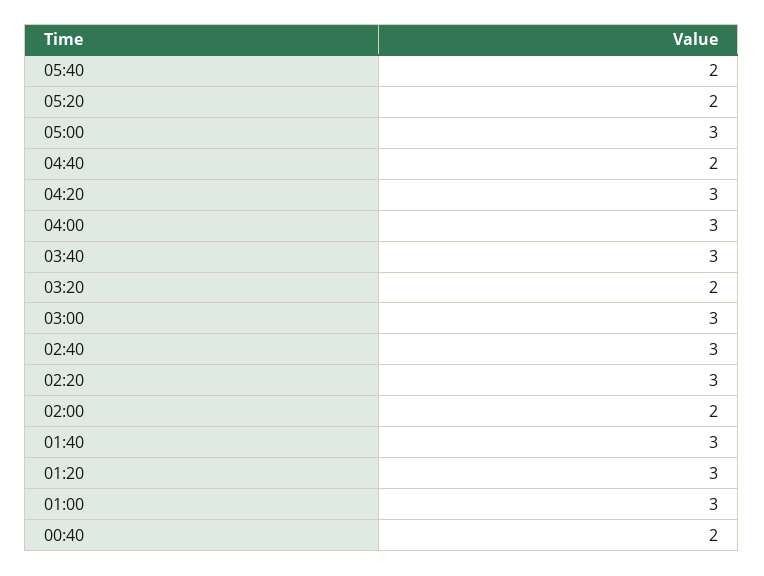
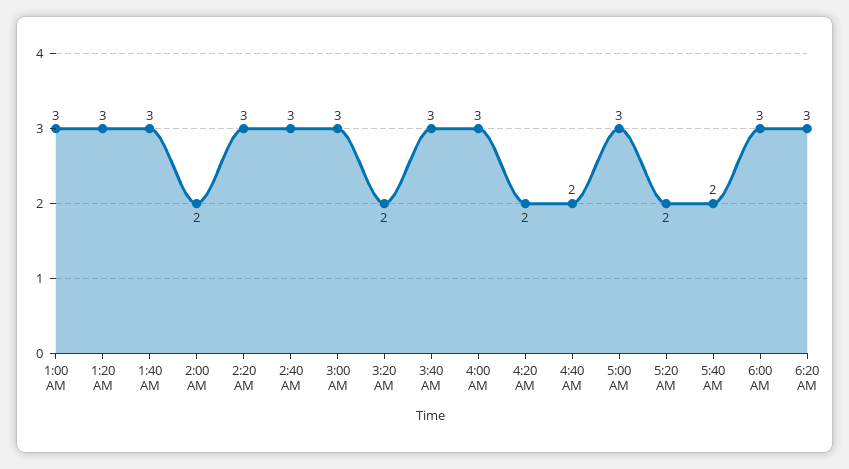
04:20: 3 -> 2
00:40: 2 -> none
6:00 AM: none -> 3
6:20 AM: none -> 3

